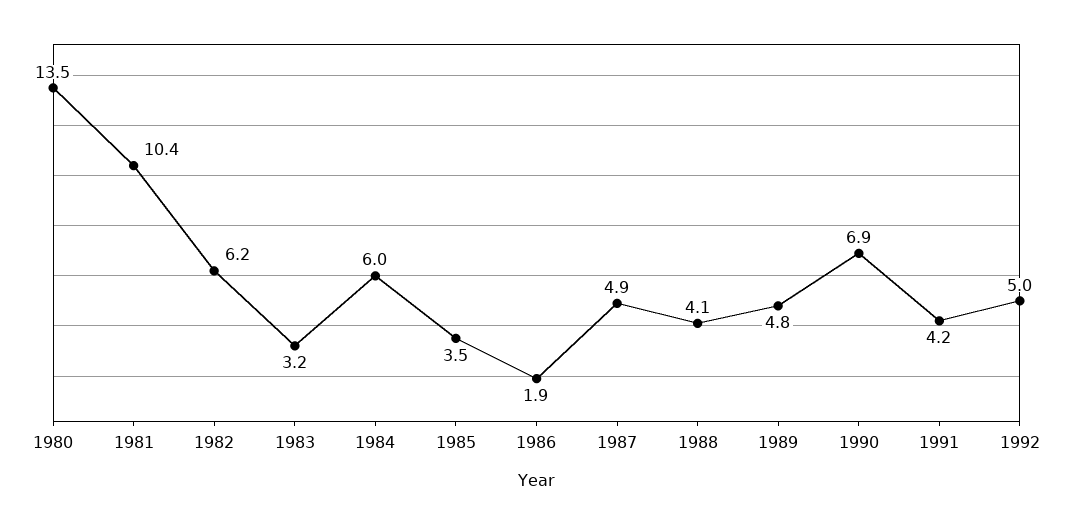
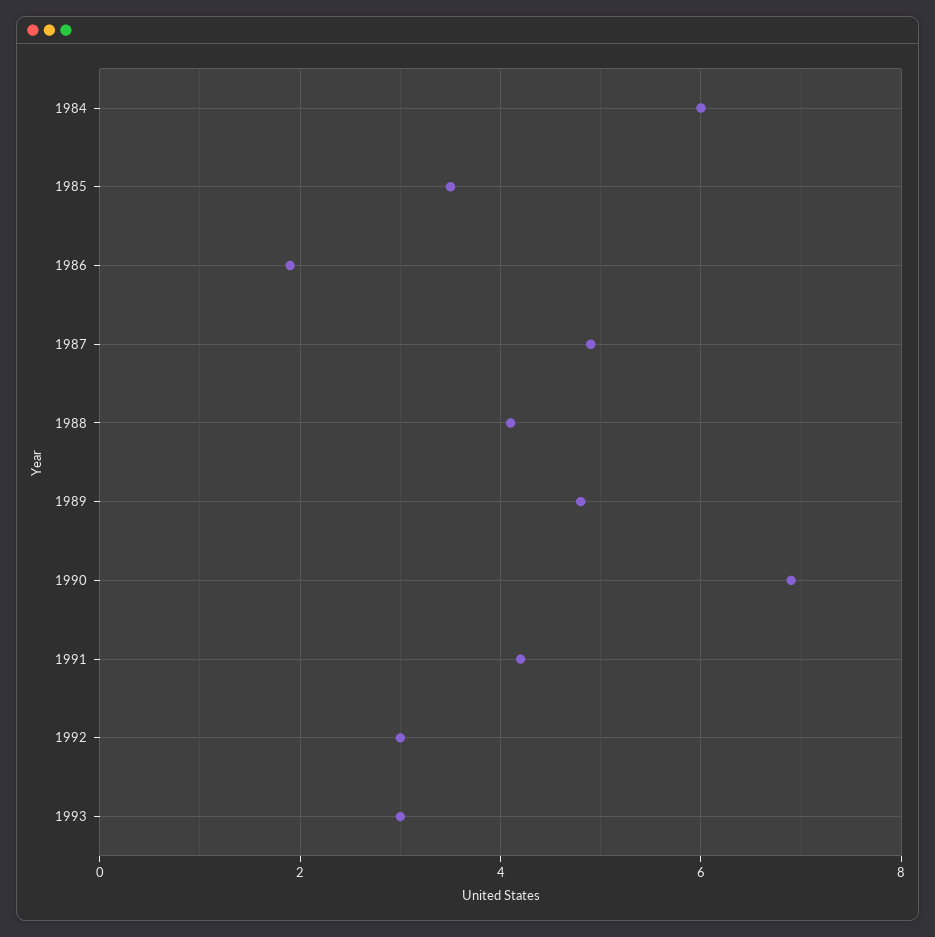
1980: 13.5 -> none
1981: 10.4 -> none
1982: 6.2 -> none
1983: 3.2 -> none
1992: 5 -> 3
1993: none -> 3

